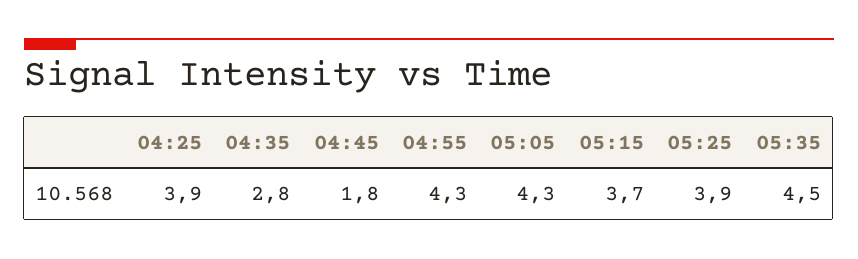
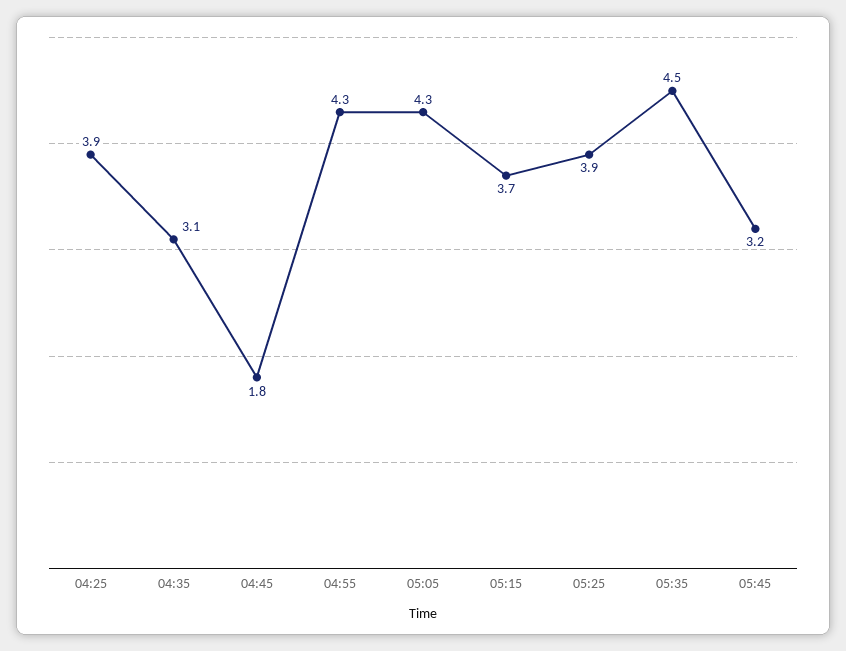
04:35: 2.8 -> 3.1
05:45: none -> 3.2

